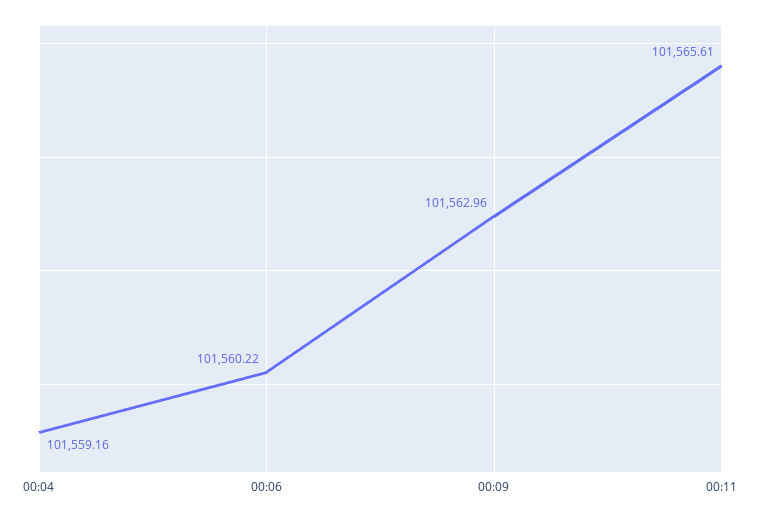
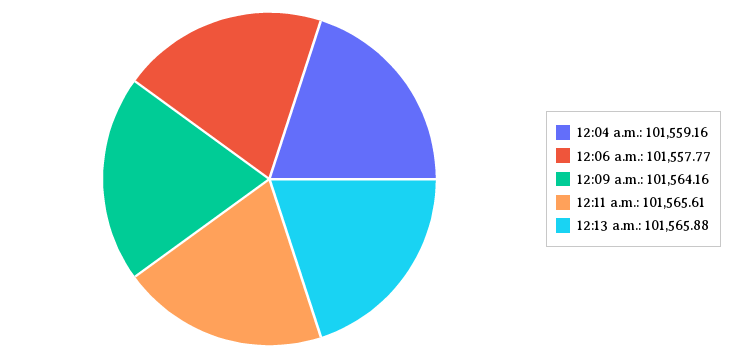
00:06: 101560.22 -> 101557.77
00:09: 101562.96 -> 101564.16
12:13 a.m.: none -> 101565.88

